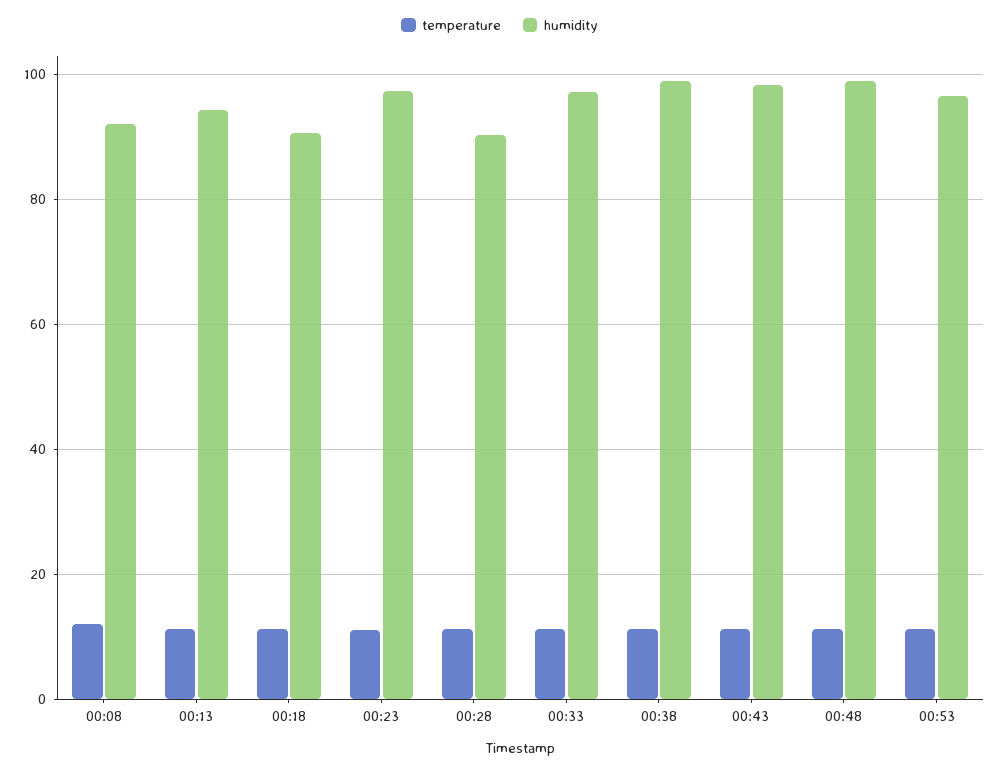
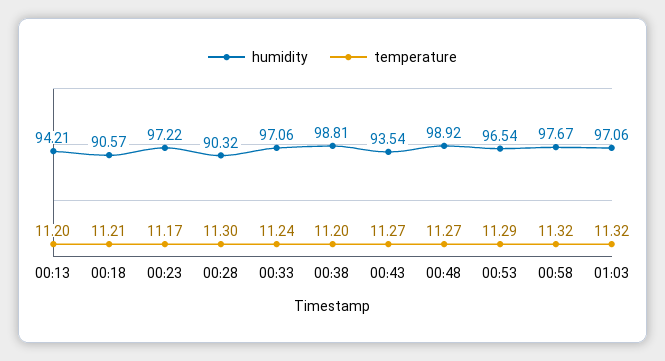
temperature, 00:08: 12 -> none
humidity, 00:08: 92 -> none
humidity, 00:43: 98 -> 93.54
humidity, 00:58: none -> 97.67
temperature, 00:58: none -> 11.32
humidity, 01:03: none -> 97.06
temperature, 01:03: none -> 11.32

